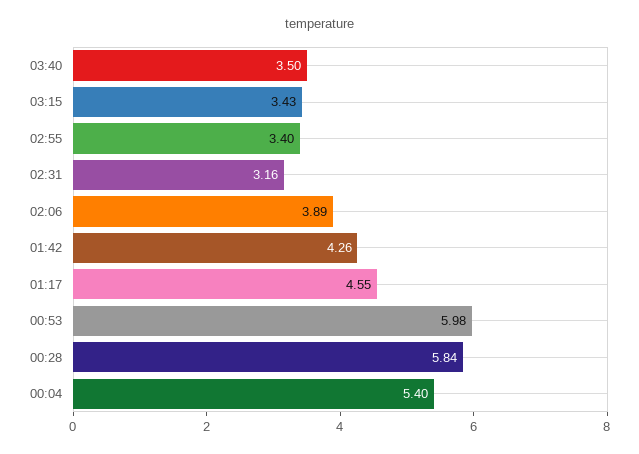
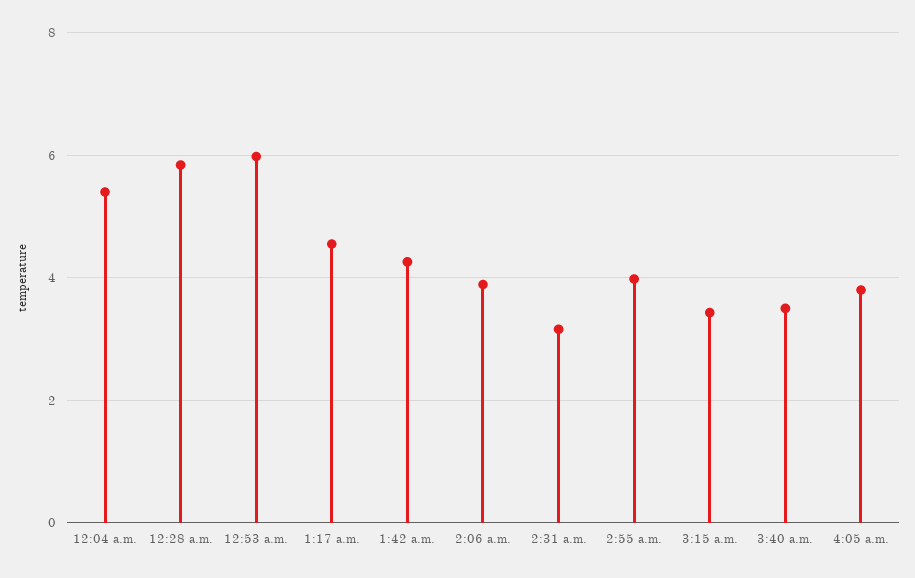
02:55: 3.4 -> 4
4:05 a.m.: none -> 3.8

